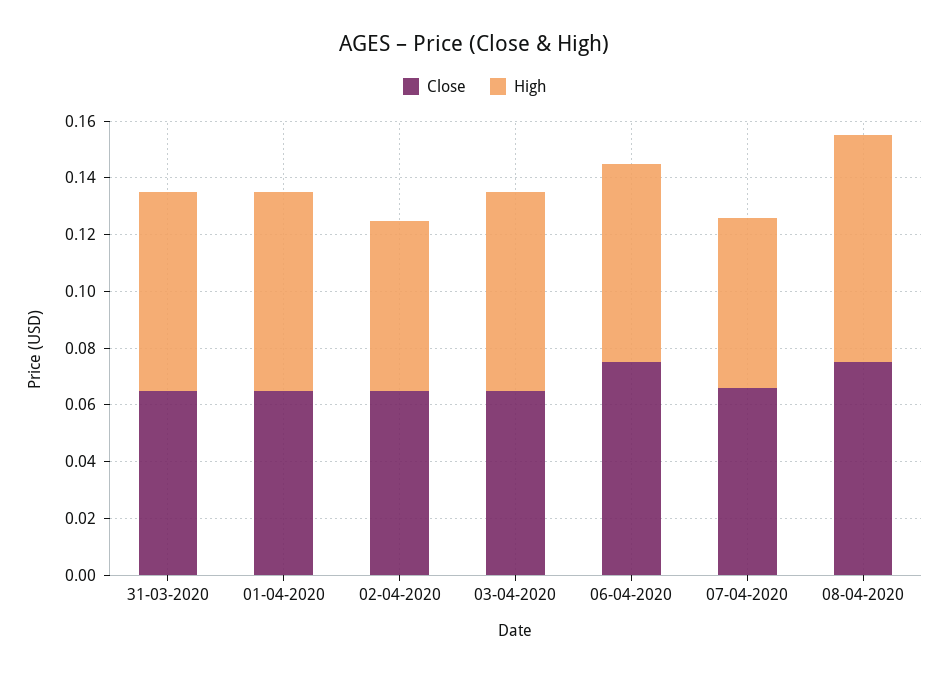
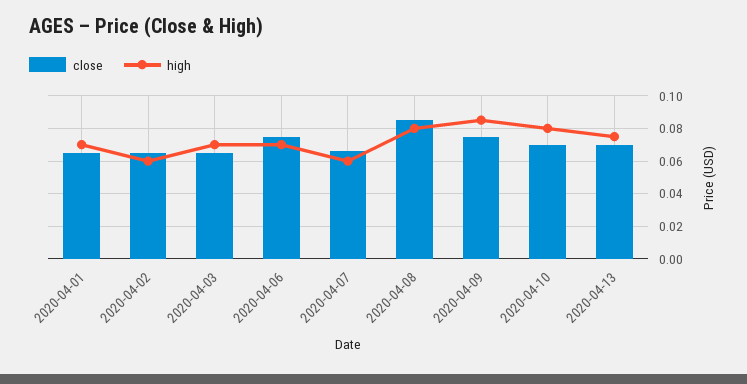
Close, 31-03-2020: 0.065 -> none
High, 31-03-2020: 0.07 -> none
Close, 08-04-2020: 0.075 -> 0.085
Close, 2020-04-09: none -> 0.075
High, 2020-04-09: none -> 0.085
Close, 2020-04-10: none -> 0.07
High, 2020-04-10: none -> 0.08
Close, 2020-04-13: none -> 0.07
High, 2020-04-13: none -> 0.075

